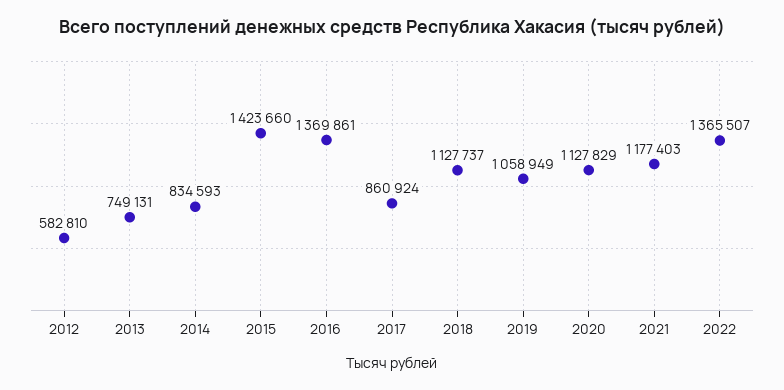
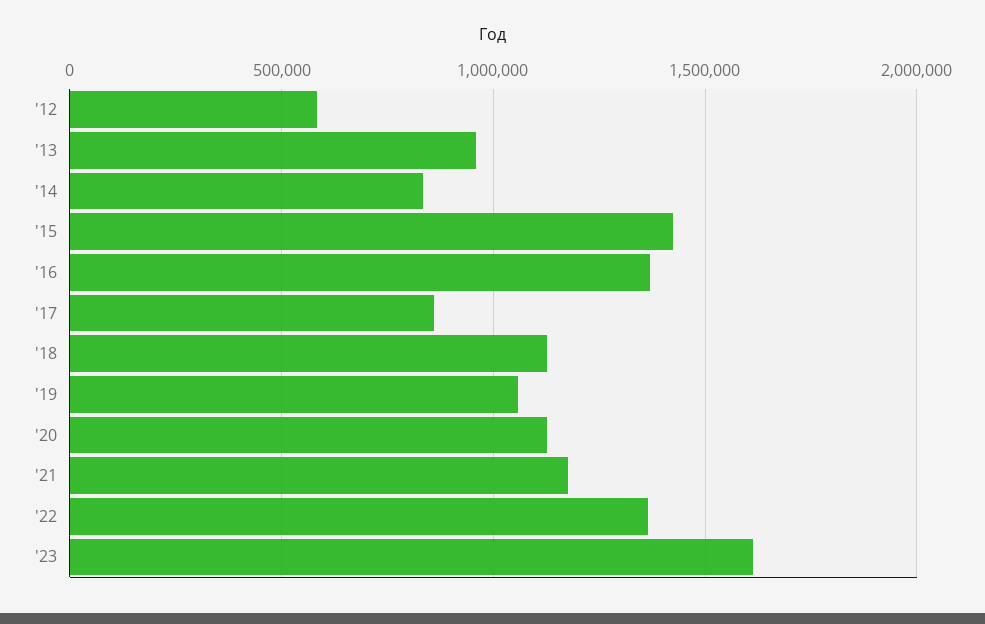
2013: 749131 -> 950000
'23: none -> 1600000

